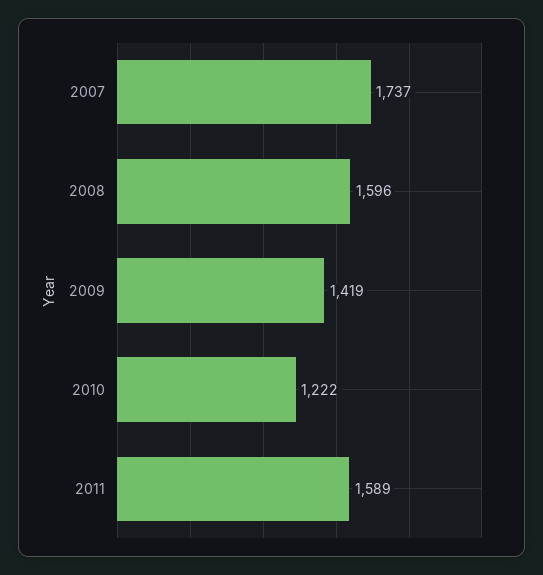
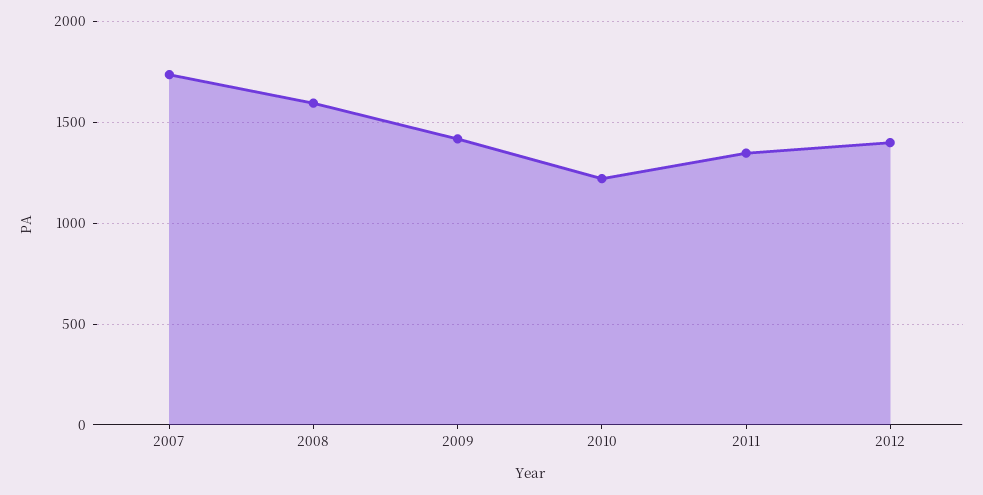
2011: 1589 -> 1350
2012: none -> 1400

